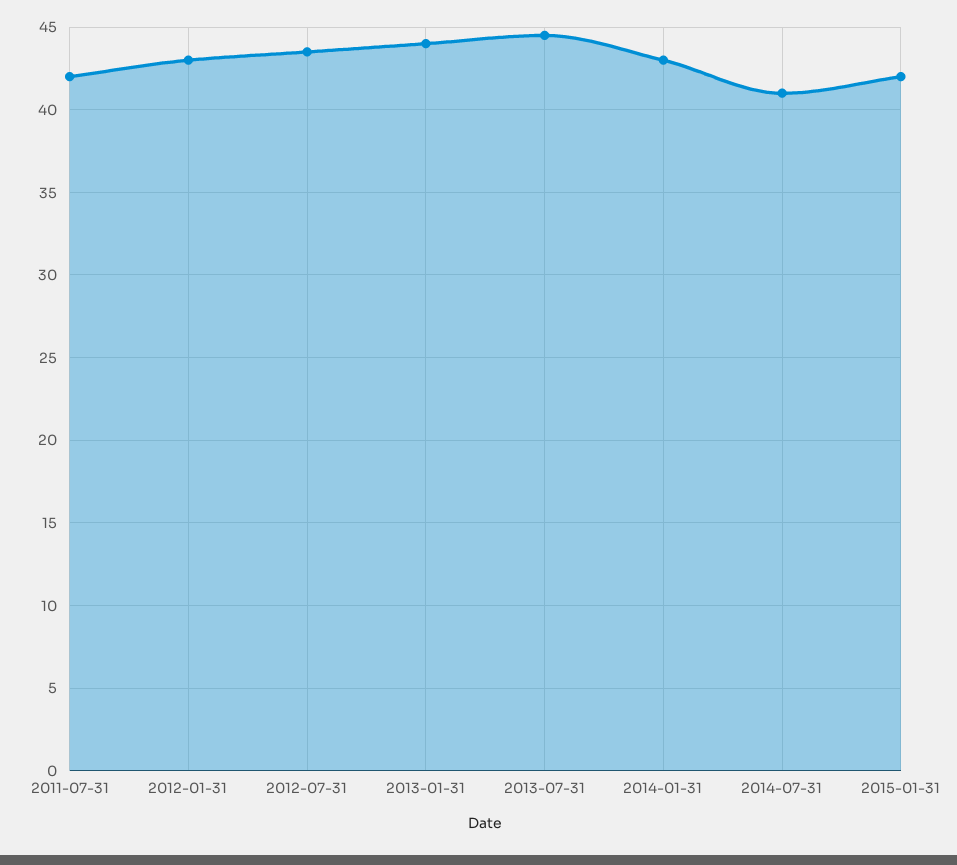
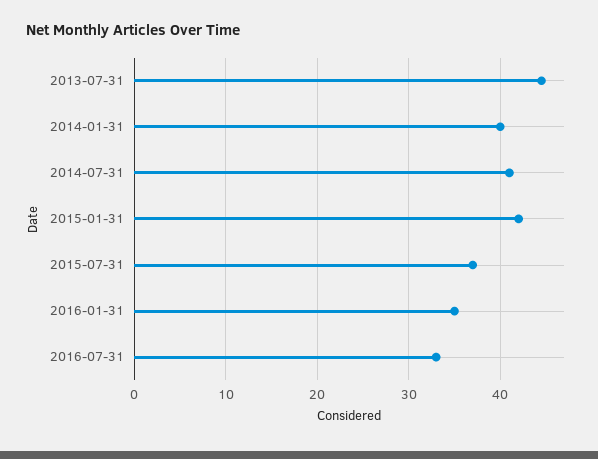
2011-07-31: 42 -> none
2012-01-31: 43 -> none
2012-07-31: 43.5 -> none
2013-01-31: 44 -> none
2014-01-31: 43 -> 40
2015-07-31: none -> 37
2016-01-31: none -> 35
2016-07-31: none -> 33

